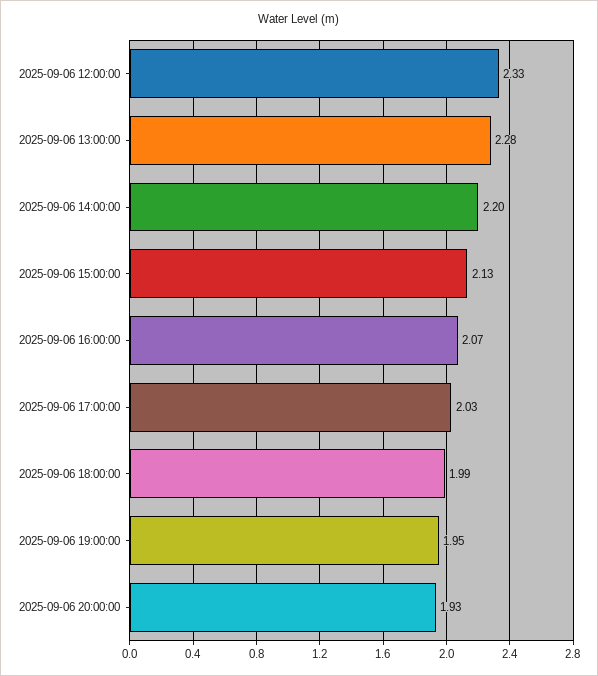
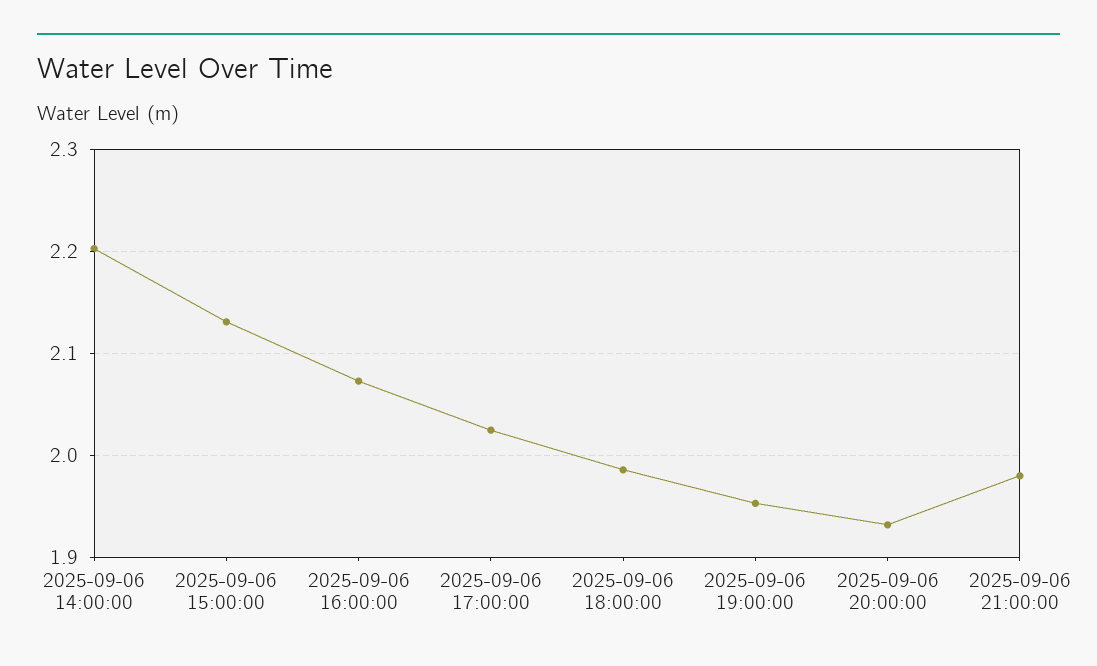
2025-09-06 12:00:00: 2.33 -> none
2025-09-06 13:00:00: 2.28 -> none
2025-09-06 21:00:00: none -> 1.98

